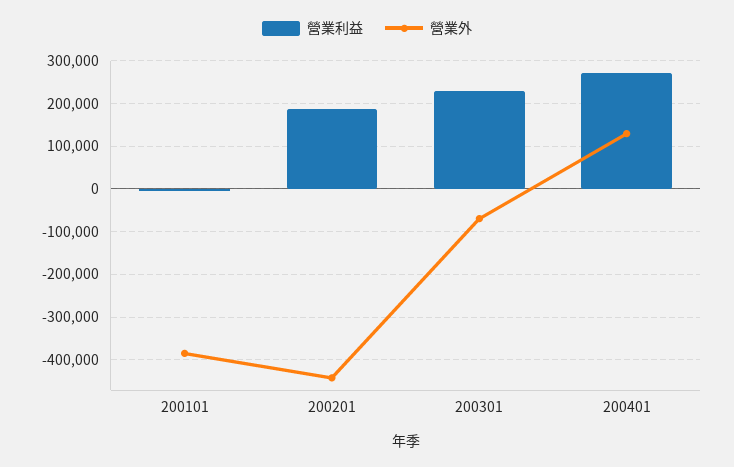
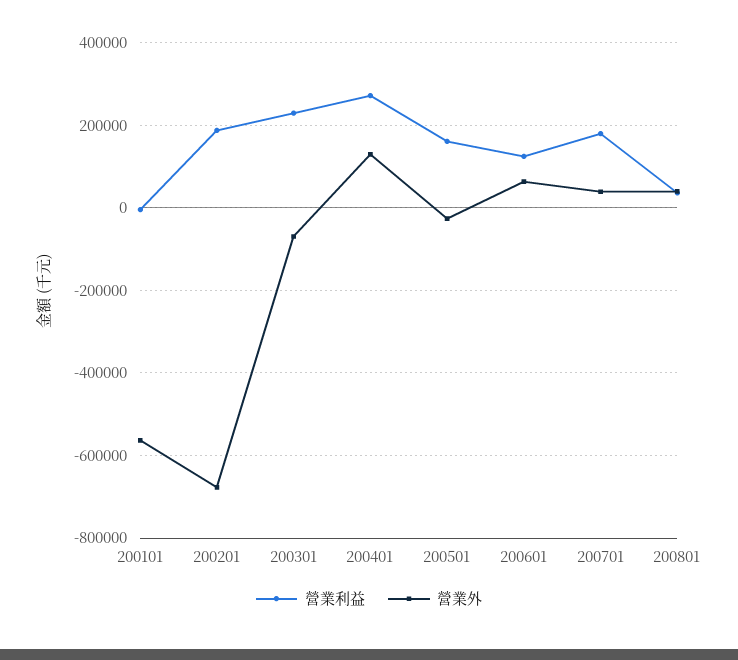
營業外, 200101: -380000 -> -560000
營業外, 200201: -440000 -> -680000
營業利益, 200501: none -> 160000
營業外, 200501: none -> -20000
營業利益, 200601: none -> 120000
營業外, 200601: none -> 60000
營業利益, 200701: none -> 180000
營業外, 200701: none -> 40000
營業利益, 200801: none -> 40000
營業外, 200801: none -> 40000

